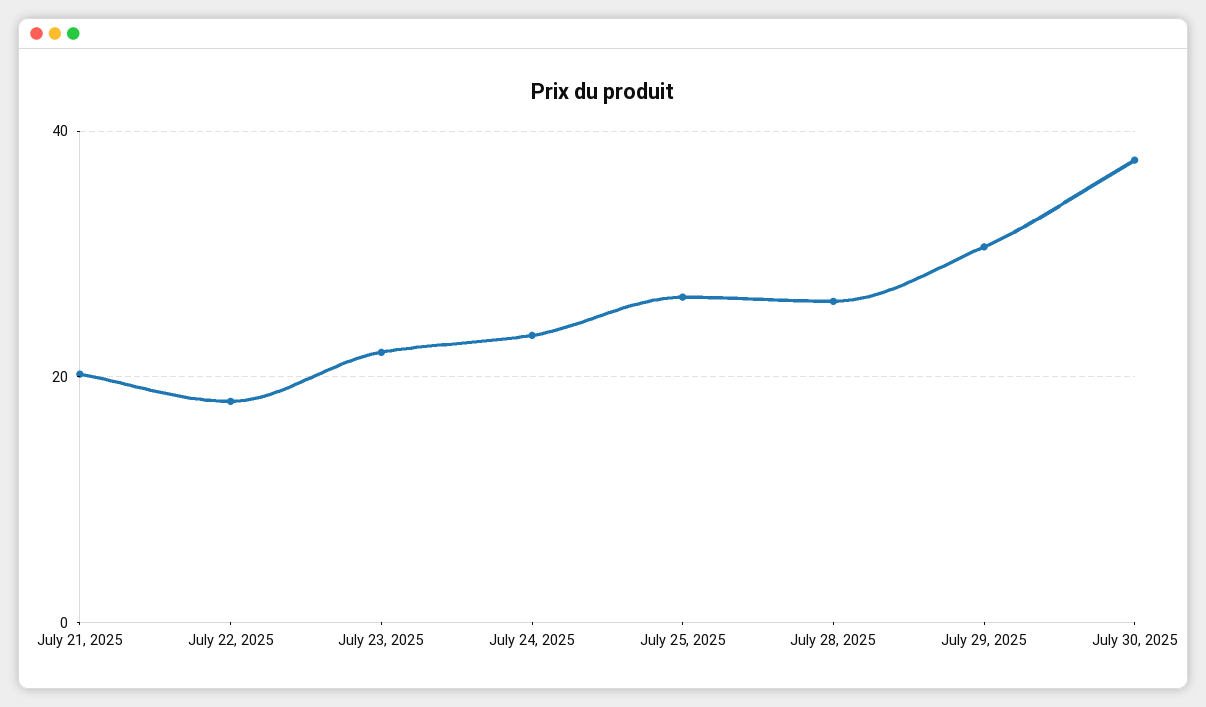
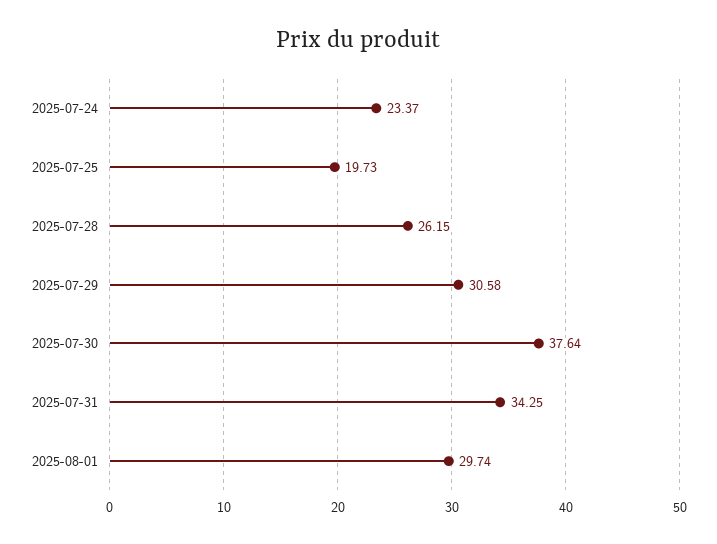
July 21, 2025: 20 -> none
July 22, 2025: 18 -> none
July 23, 2025: 22 -> none
July 25, 2025: 26 -> 19.73
2025-07-31: none -> 34.25
2025-08-01: none -> 29.74

